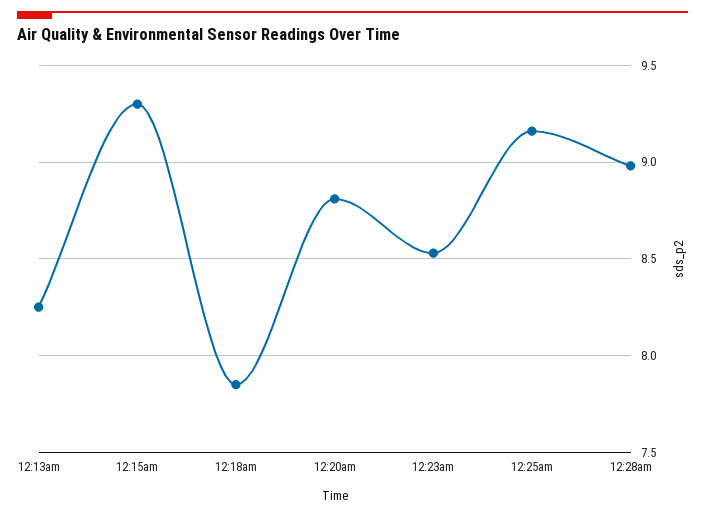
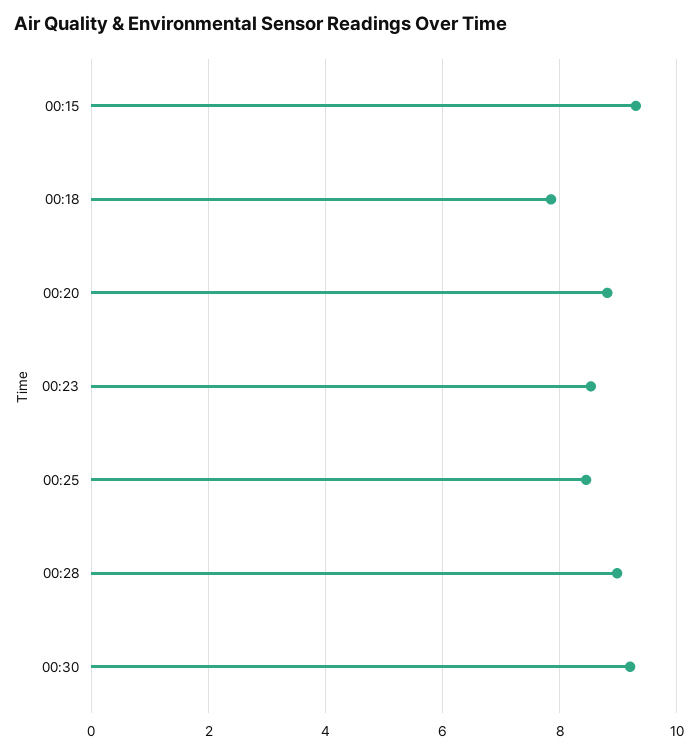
12:13am: 8.25 -> none
12:25am: 9.15 -> 8.4
00:30: none -> 9.2

